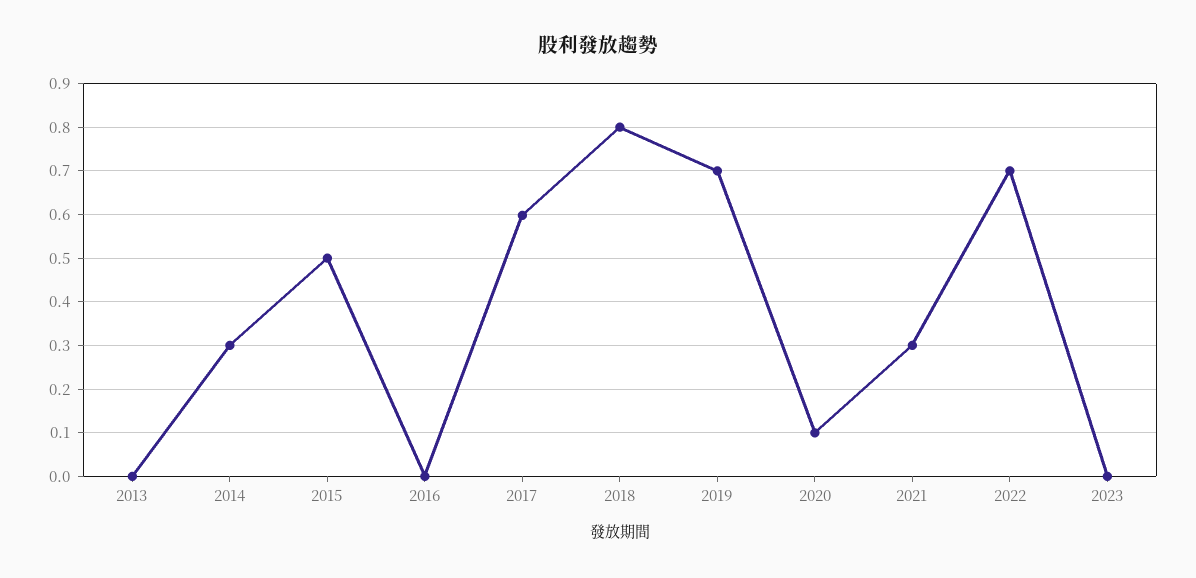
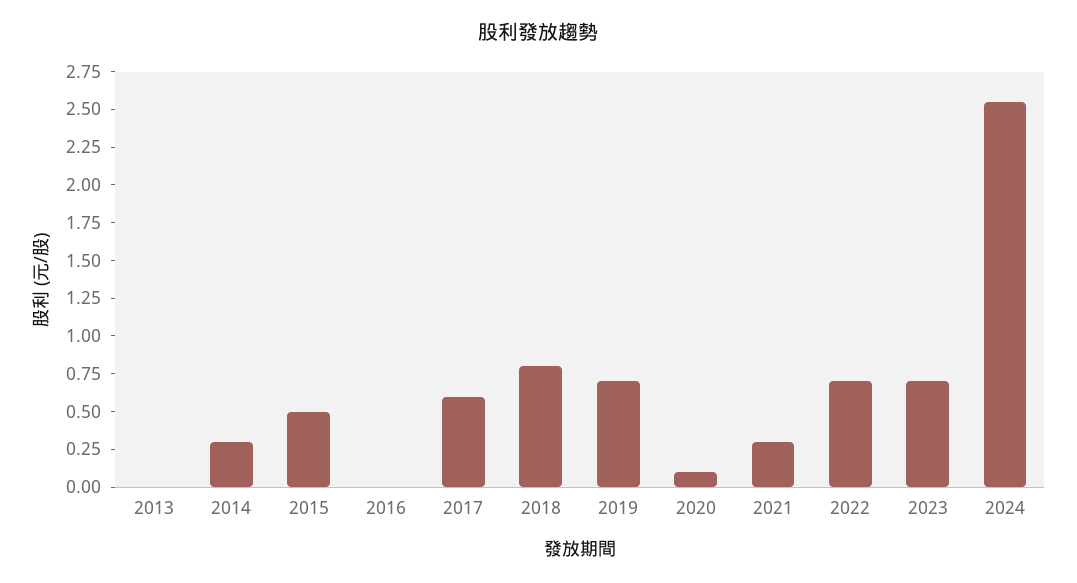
2023: 0 -> 0.75
2024: none -> 2.5

